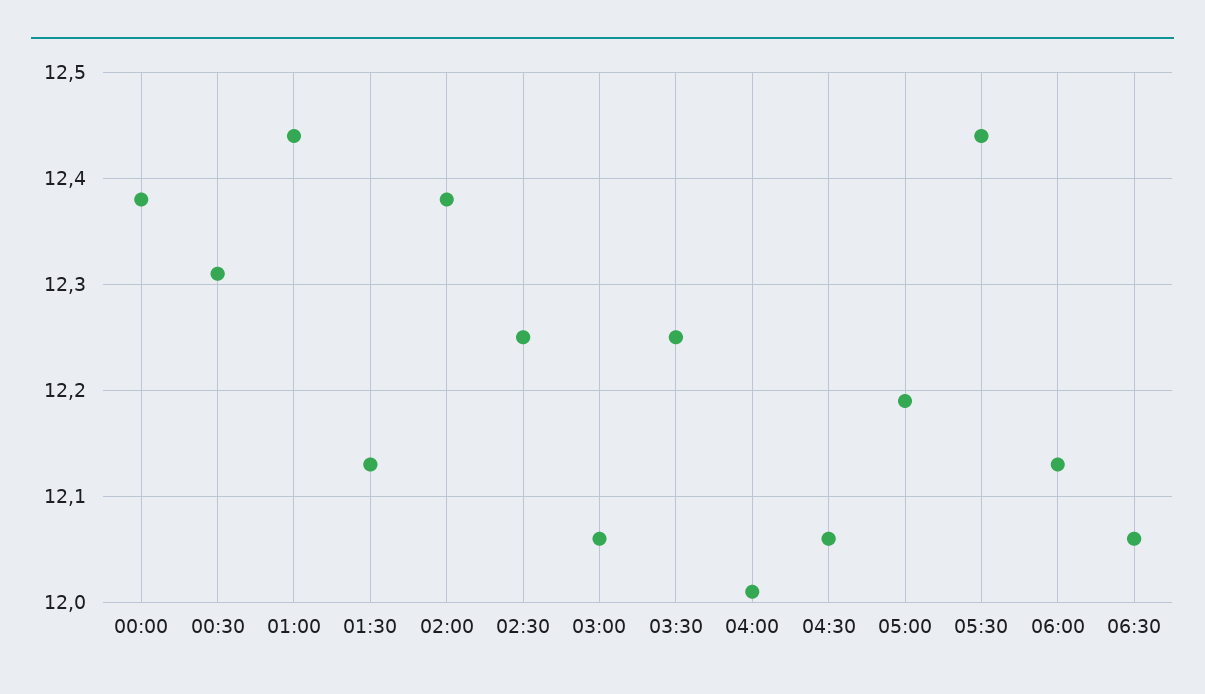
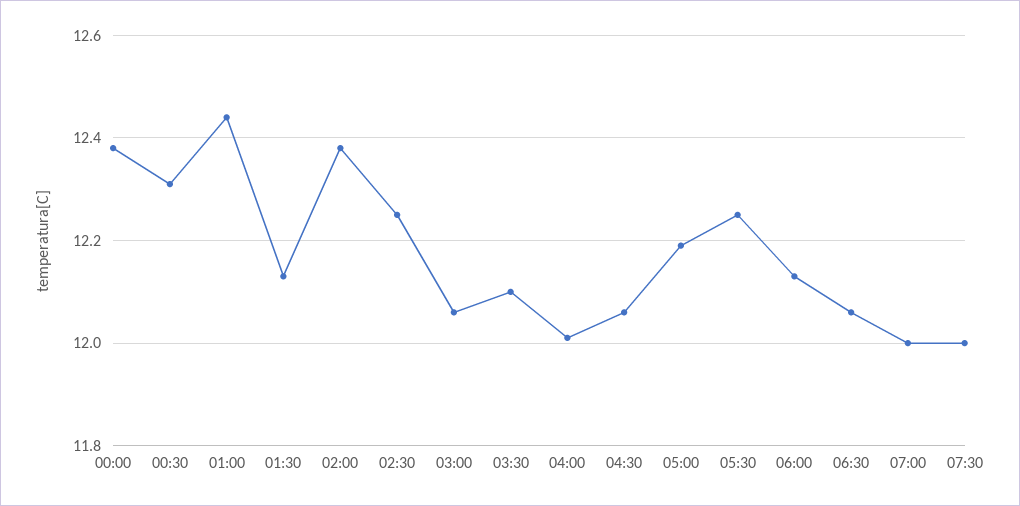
03:30: 12.25 -> 12.1
05:30: 12.44 -> 12.25
07:00: none -> 12
07:30: none -> 12

